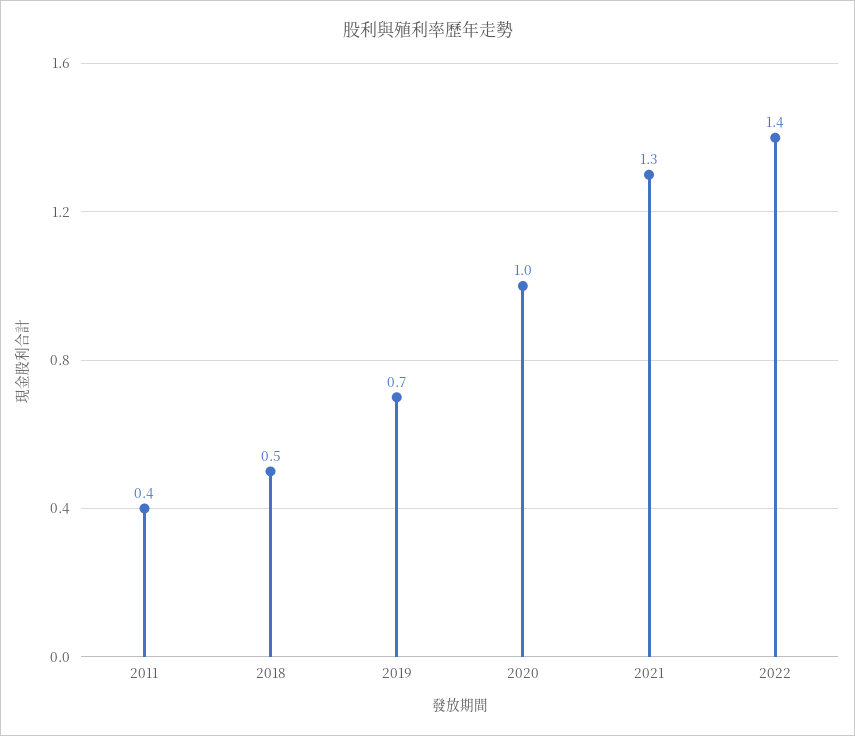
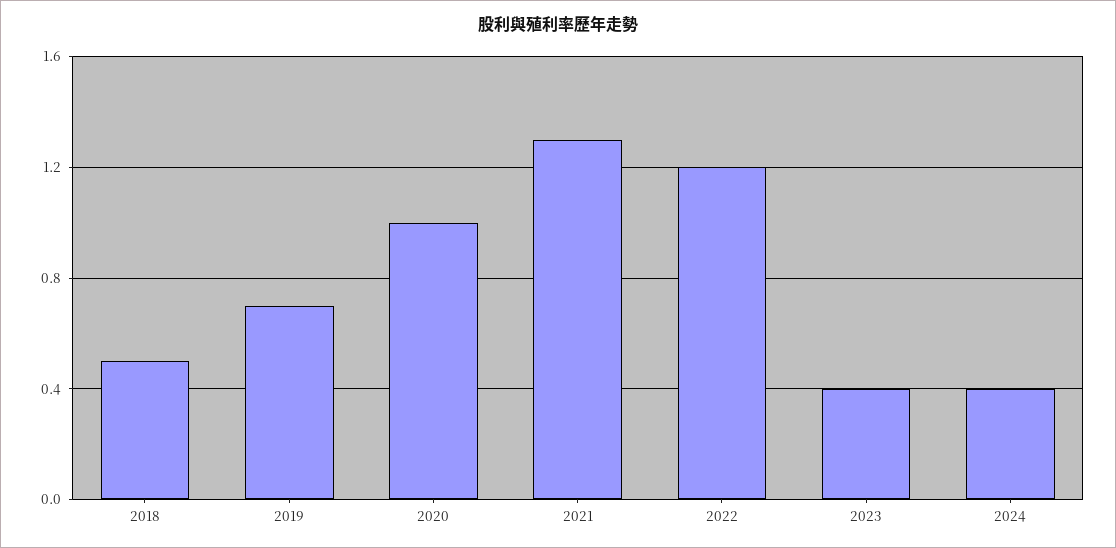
2011: 0.4 -> none
2022: 1.4 -> 1.2
2023: none -> 0.4
2024: none -> 0.4

